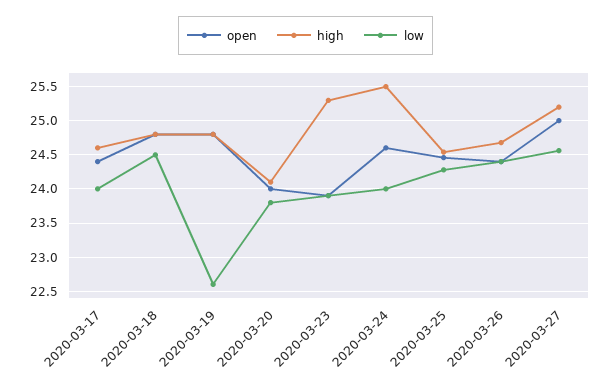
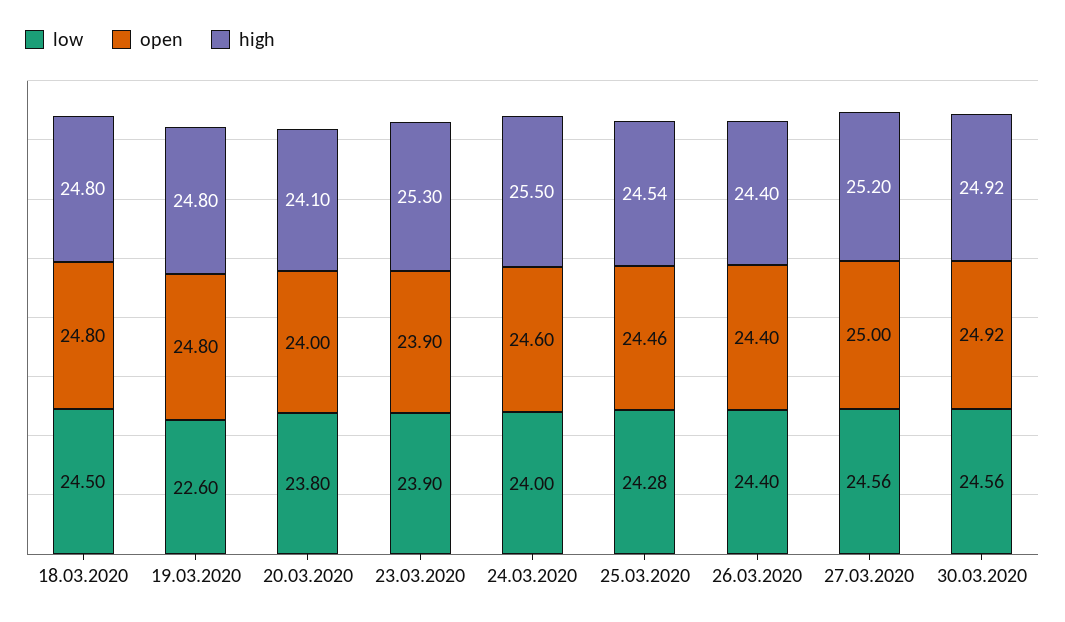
open, 2020-03-17: 24.4 -> none
high, 2020-03-17: 24.6 -> none
low, 2020-03-17: 24 -> none
high, 2020-03-26: 24.7 -> 24.4
low, 30.03.2020: none -> 24.56
open, 30.03.2020: none -> 24.92
high, 30.03.2020: none -> 24.92

